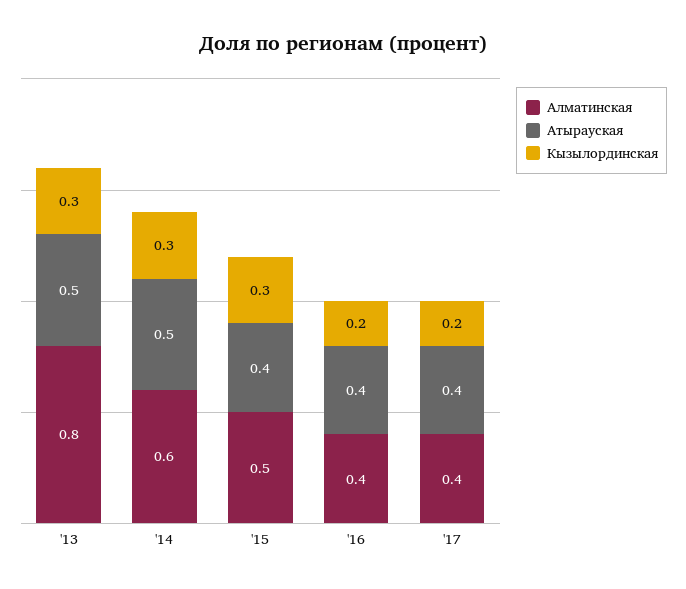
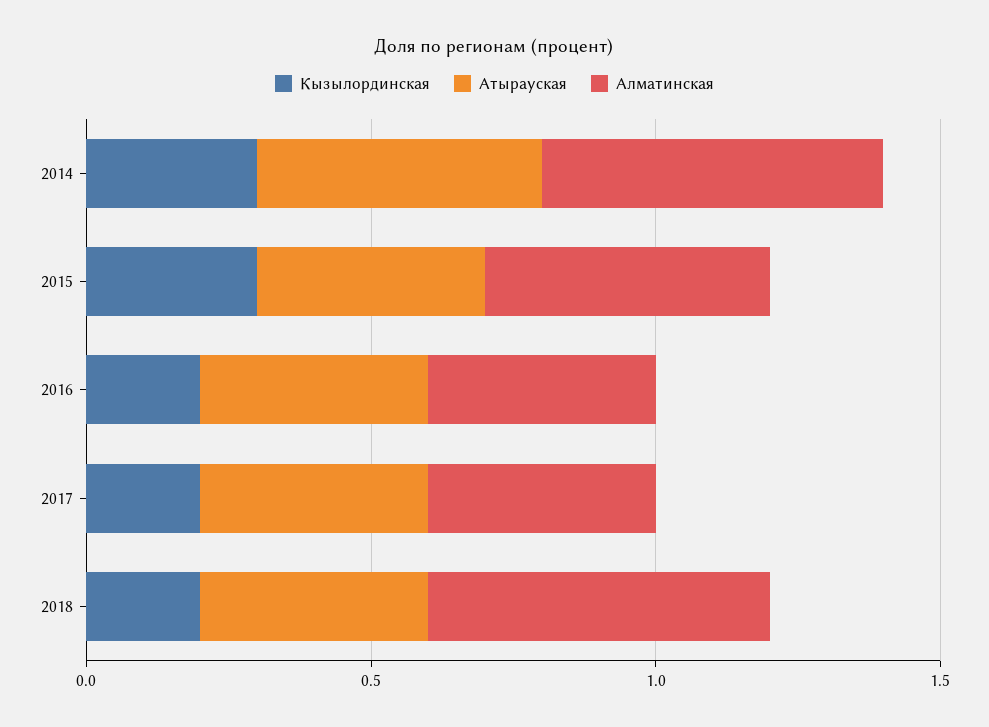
Алматинская, '13: 0.8 -> none
Атырауская, '13: 0.5 -> none
Кызылординская, '13: 0.3 -> none
Кызылординская, 2018: none -> 0.2
Атырауская, 2018: none -> 0.4
Алматинская, 2018: none -> 0.6

